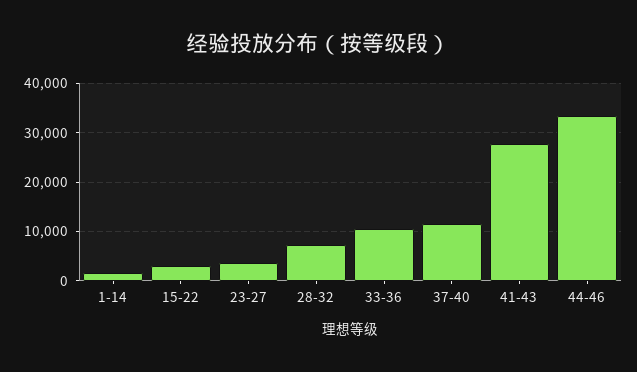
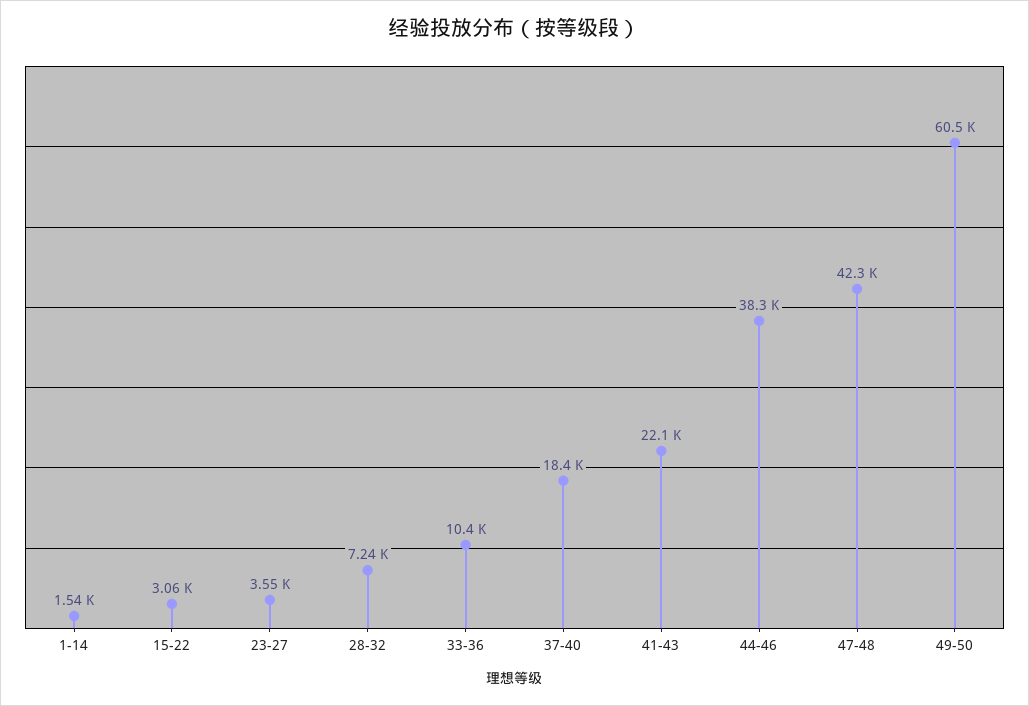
37-40: 12000 -> 18400
41-43: 28000 -> 22100
44-46: 34000 -> 38300
47-48: none -> 42300
49-50: none -> 60500

